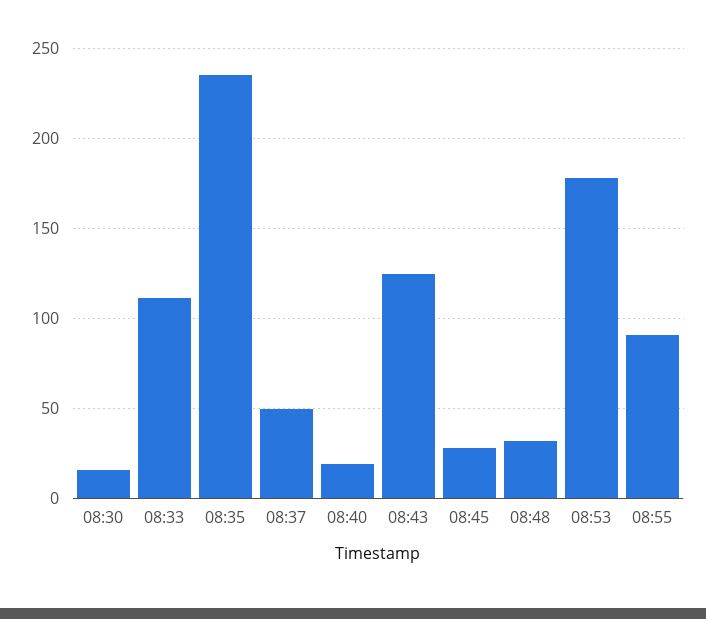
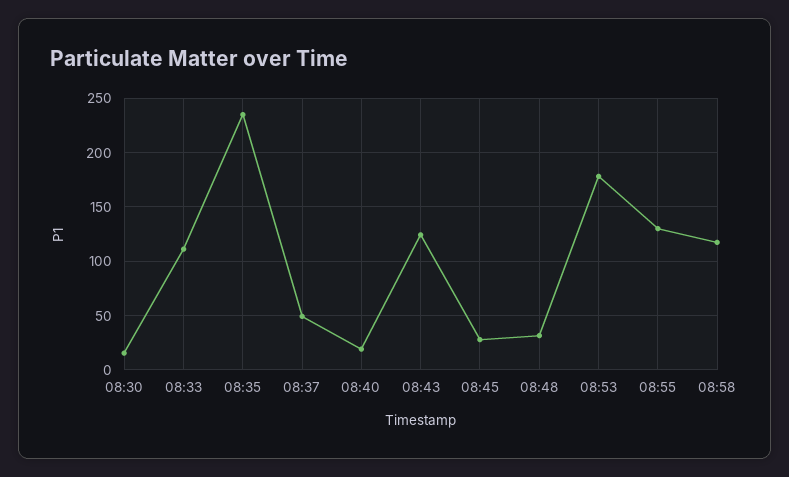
08:55: 90 -> 130
08:58: none -> 120

